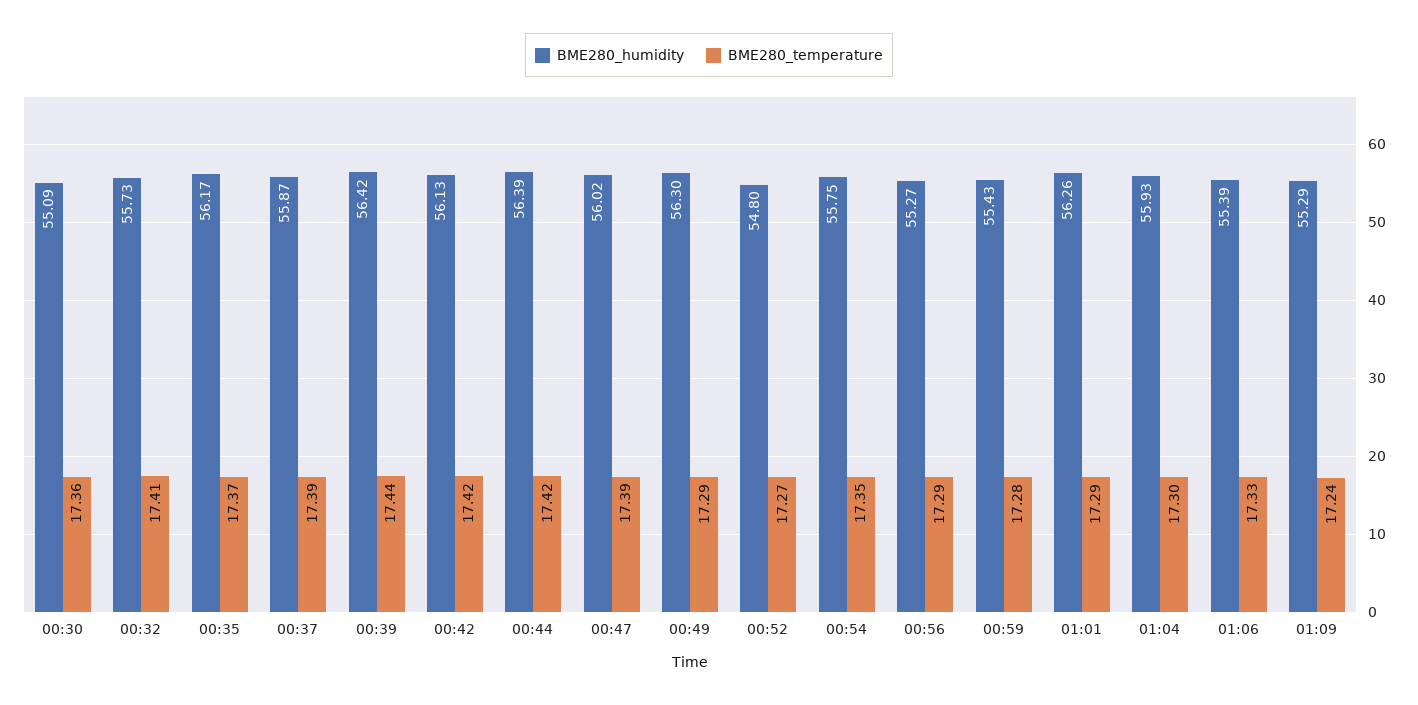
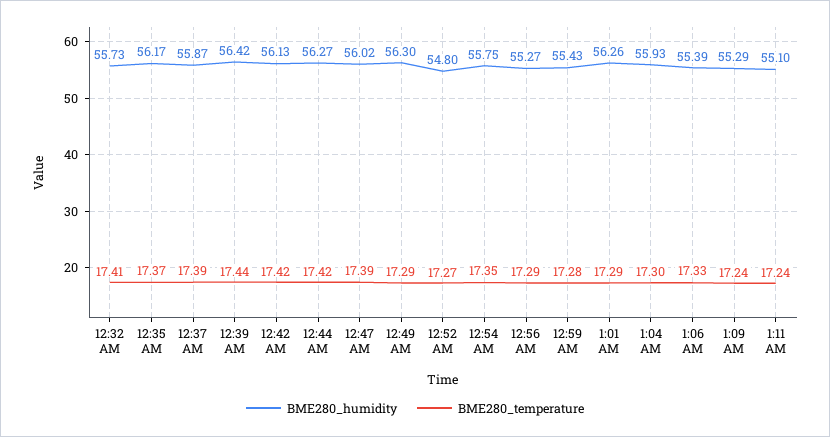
BME280_humidity, 00:30: 55.09 -> none
BME280_temperature, 00:30: 17.36 -> none
BME280_humidity, 00:44: 56.39 -> 56.27
BME280_humidity, 1:11 AM: none -> 55.1
BME280_temperature, 1:11 AM: none -> 17.24

